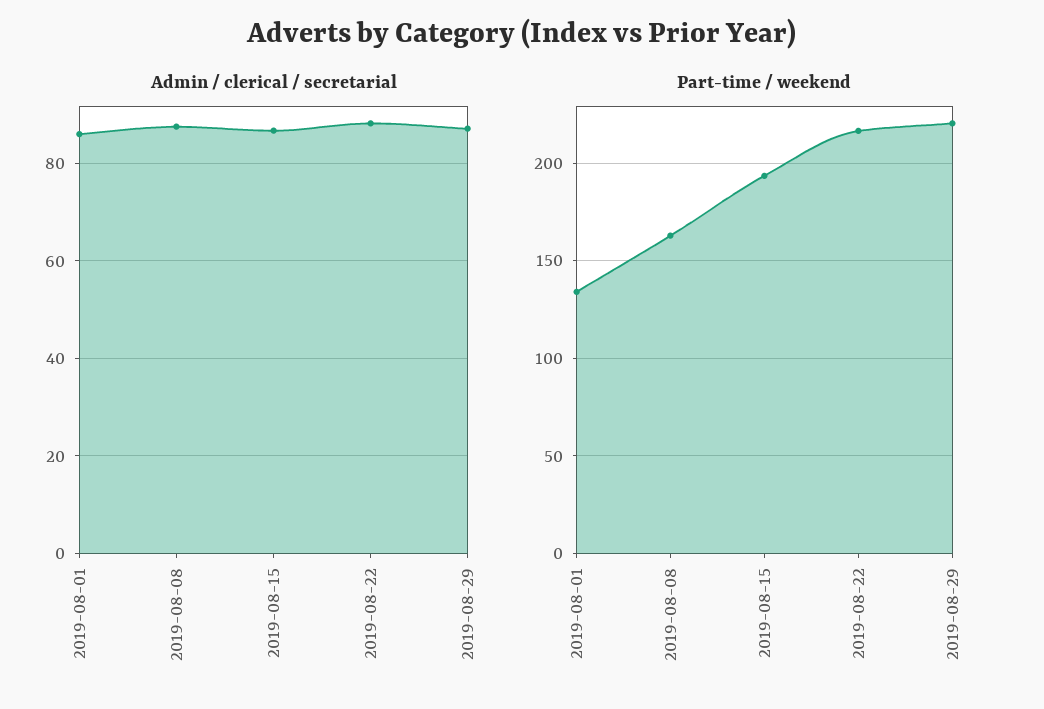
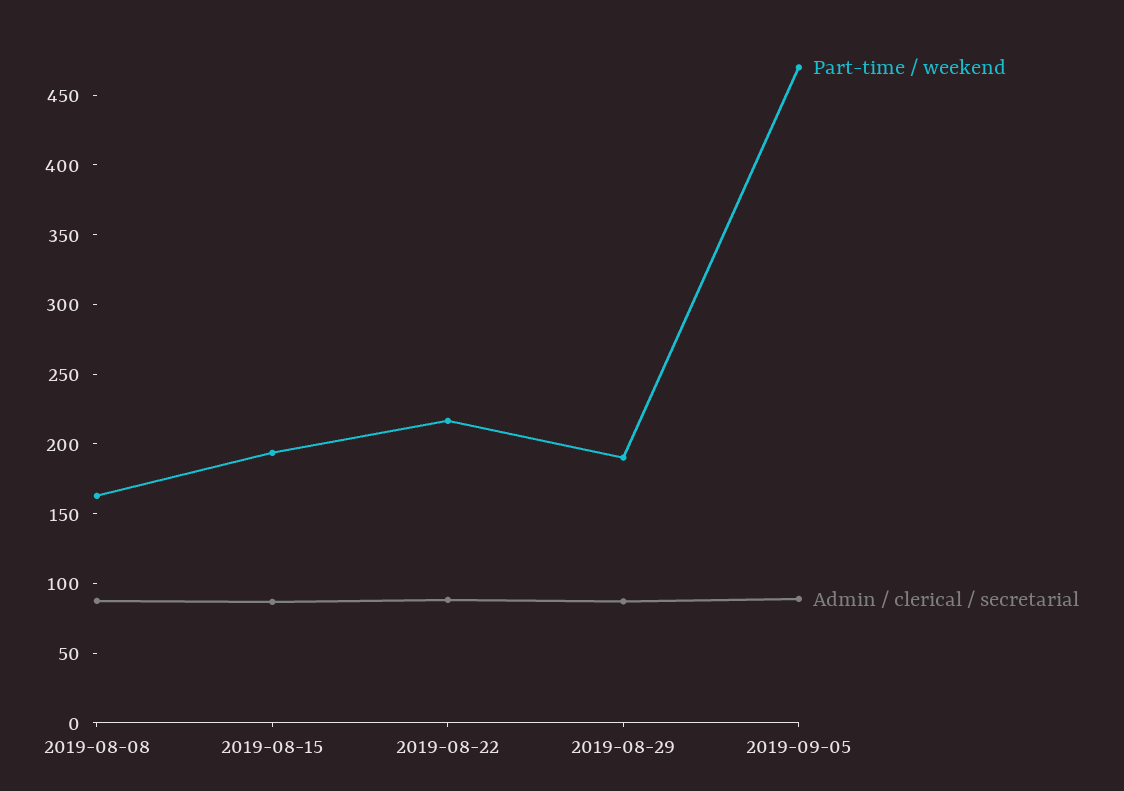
Admin / clerical / secretarial, 2019-08-01: 86 -> none
Part-time / weekend, 2019-08-01: 135 -> none
Part-time / weekend, 2019-08-29: 220 -> 190
Part-time / weekend, 2019-09-05: none -> 470
Admin / clerical / secretarial, 2019-09-05: none -> 90

